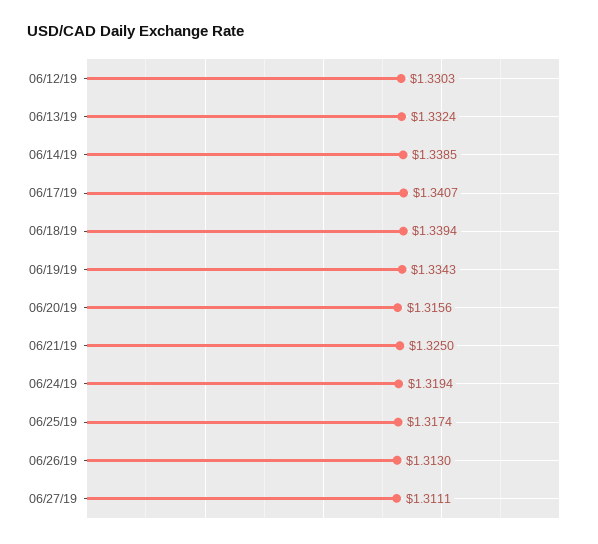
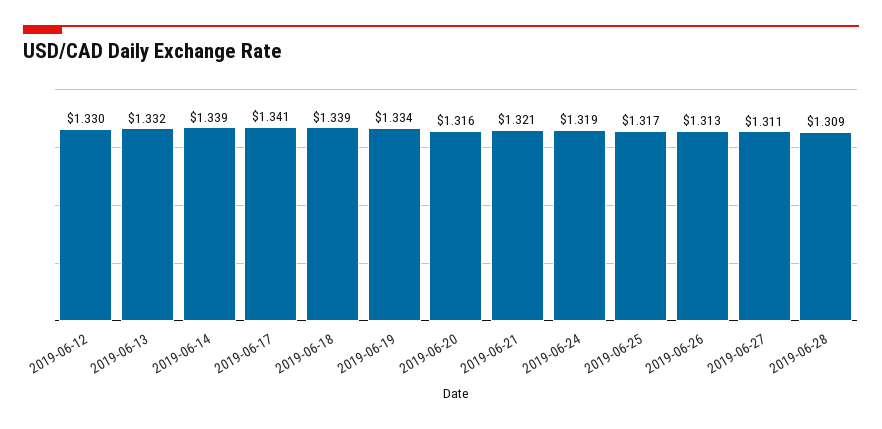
06/21/19: 1.325 -> 1.321
2019-06-28: none -> 1.309

